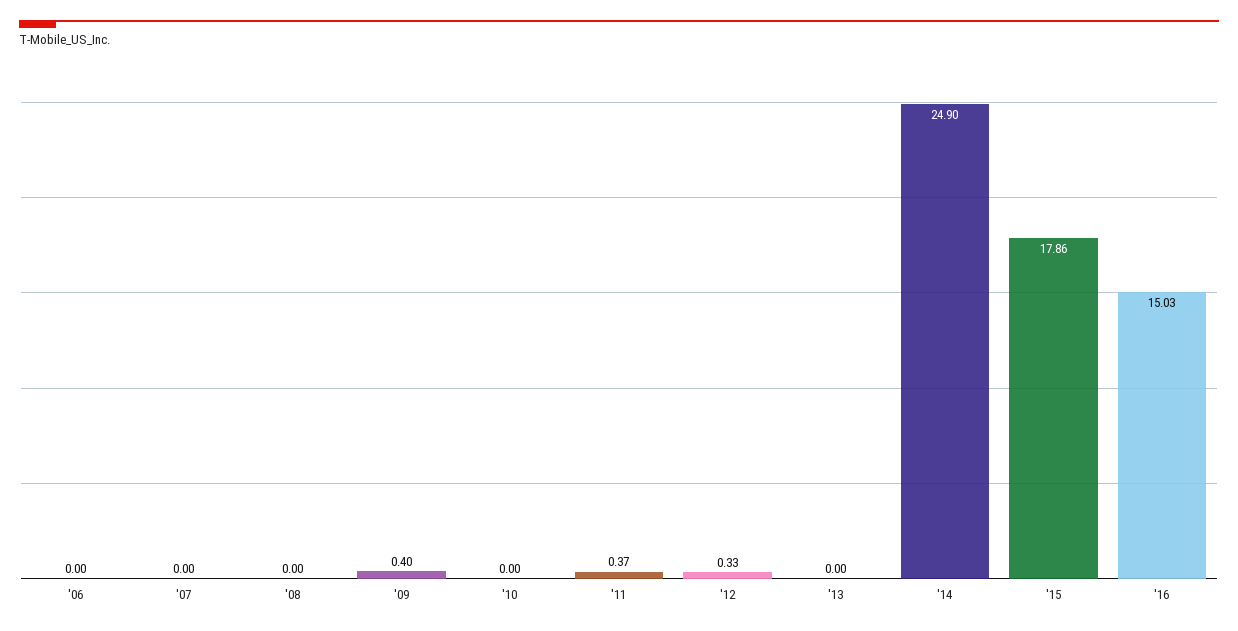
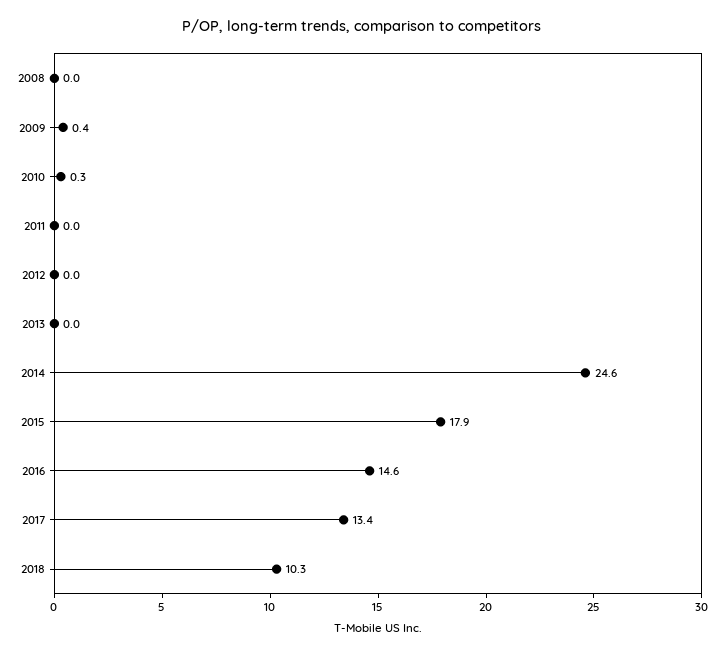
'06: 0 -> none
'07: 0 -> none
'10: 0 -> 0.3
'11: 0.37 -> 0
'12: 0.33 -> 0
'14: 24.9 -> 24.6
'16: 15.03 -> 14.6
2017: none -> 13.4
2018: none -> 10.3

